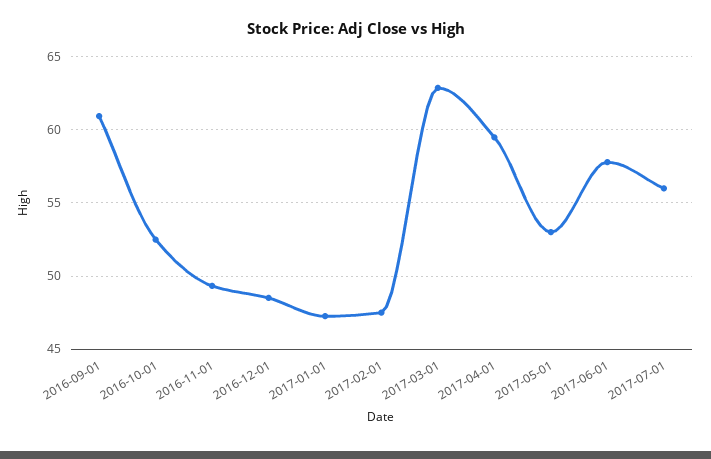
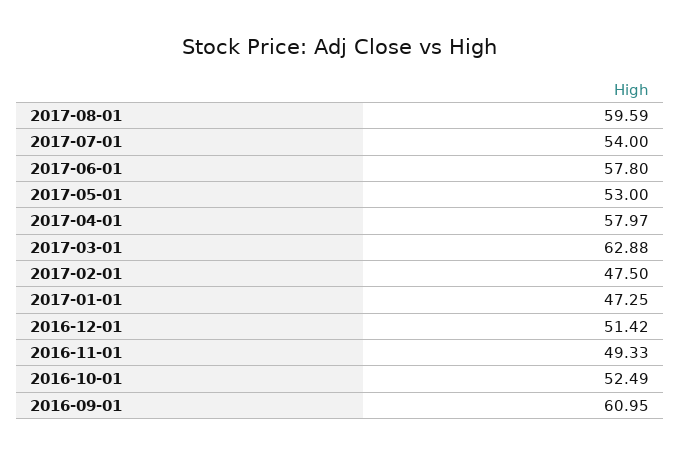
2016-12-01: 48.5 -> 51.42
2017-04-01: 59.5 -> 57.97
2017-07-01: 56 -> 54
2017-08-01: none -> 59.59

